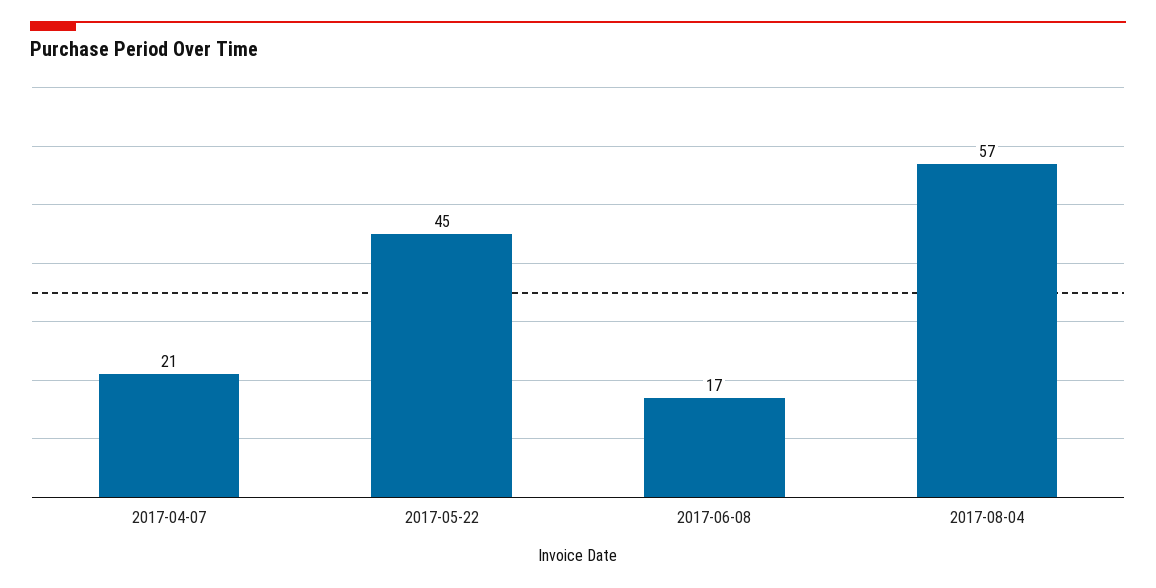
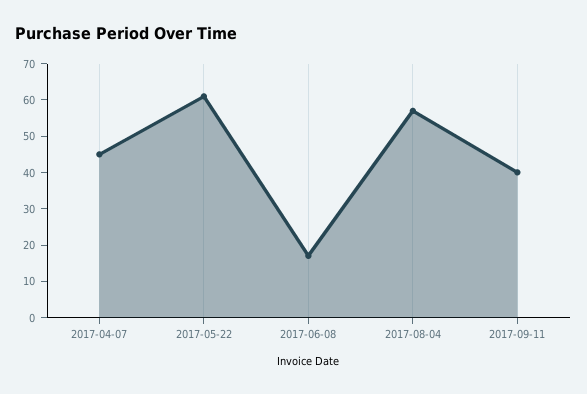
2017-04-07: 21 -> 45
2017-05-22: 45 -> 60
2017-09-11: none -> 40

